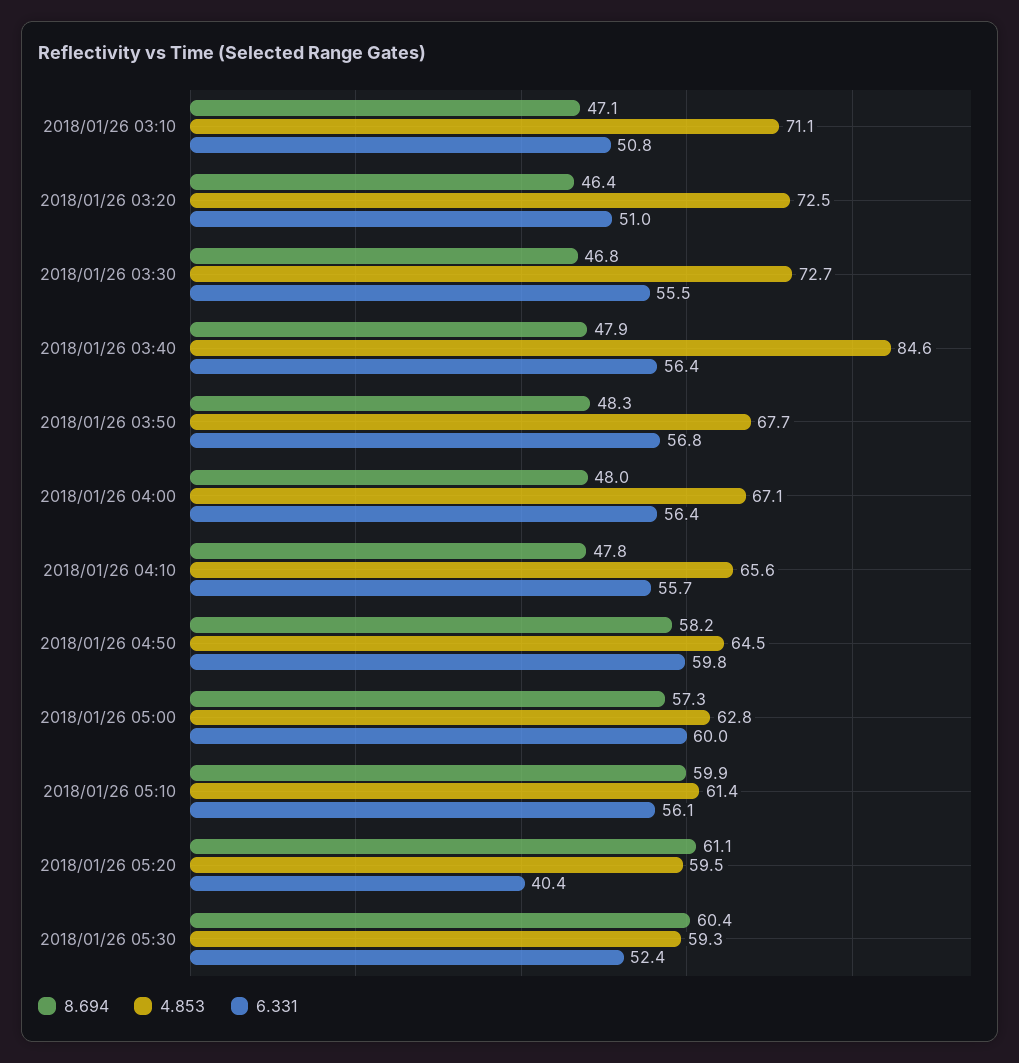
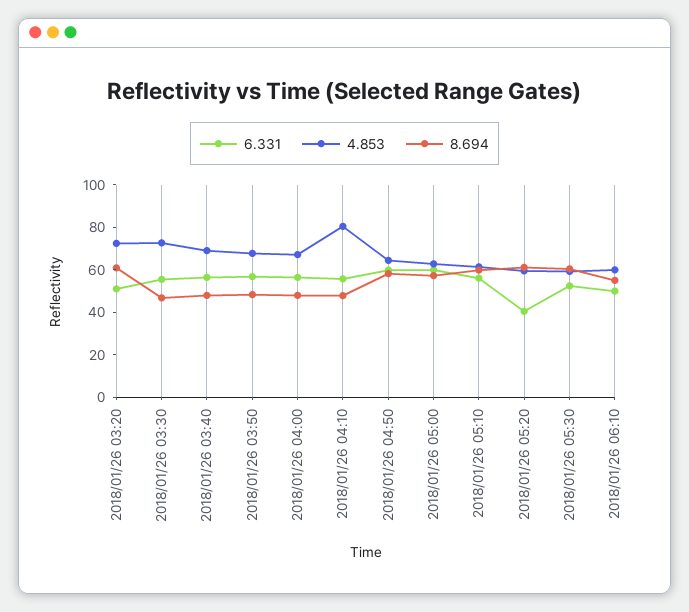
8.694, 2018/01/26 03:10: 47.1 -> none
4.853, 2018/01/26 03:10: 71.1 -> none
6.331, 2018/01/26 03:10: 50.8 -> none
8.694, 2018/01/26 03:20: 46.4 -> 60
4.853, 2018/01/26 03:40: 84.6 -> 70
4.853, 2018/01/26 04:10: 65.6 -> 80
6.331, 2018/01/26 06:10: none -> 50
4.853, 2018/01/26 06:10: none -> 60
8.694, 2018/01/26 06:10: none -> 55

